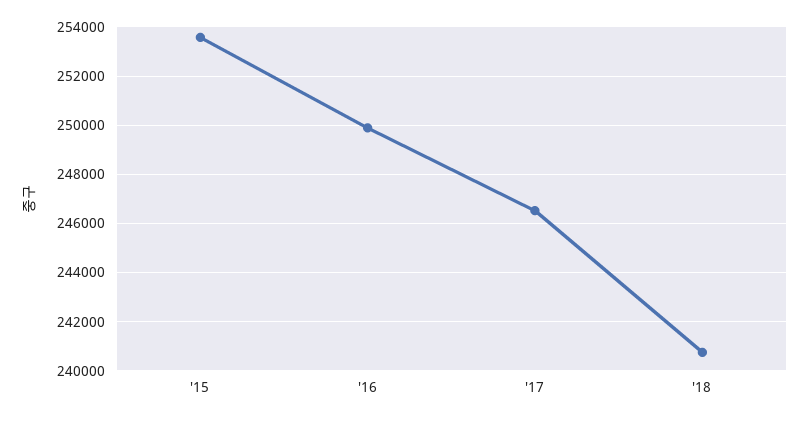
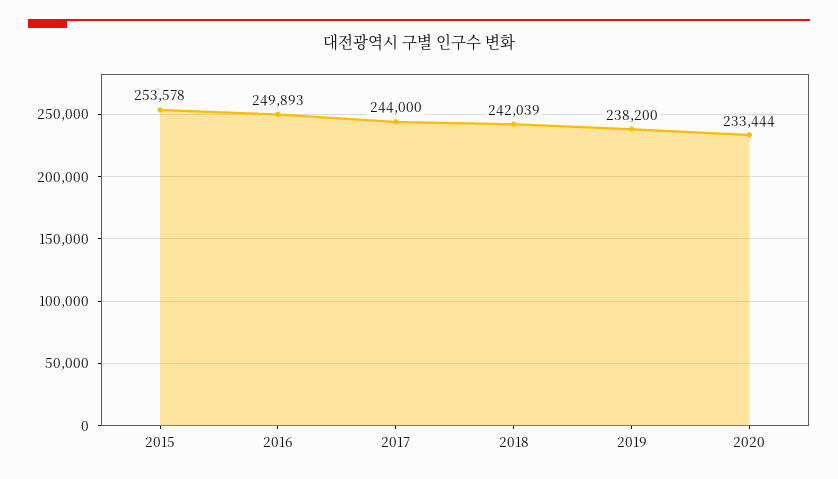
'17: 246500 -> 244000
'18: 240750 -> 242039
2019: none -> 238200
2020: none -> 233444

